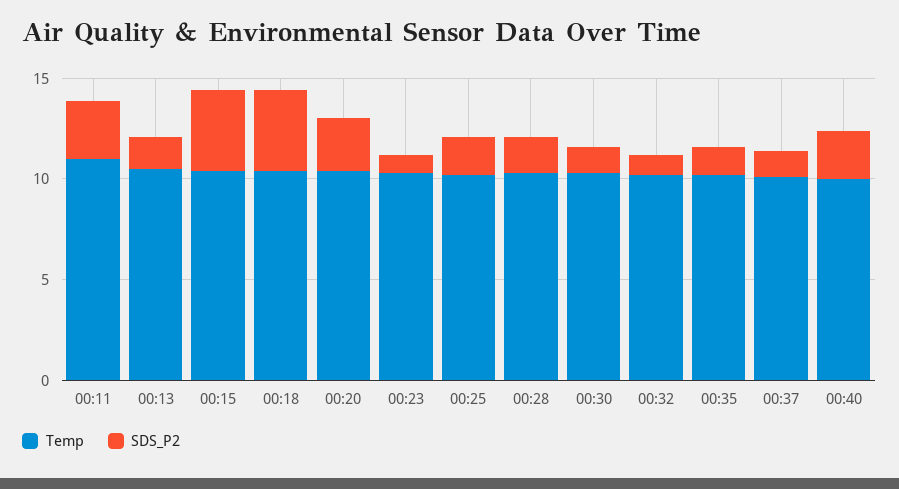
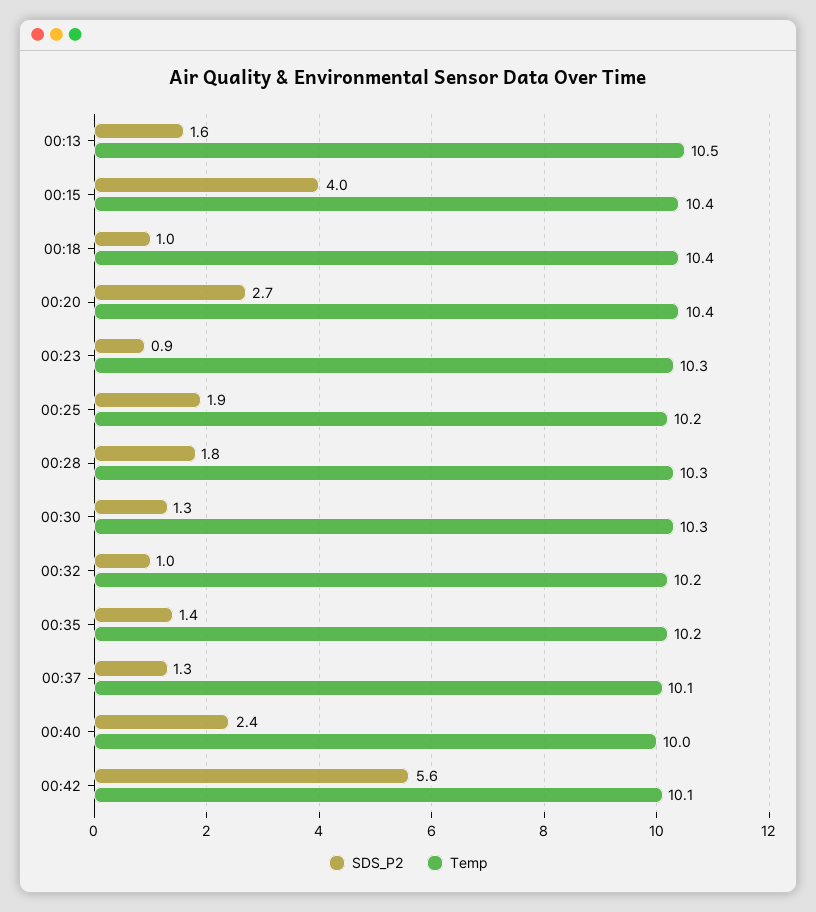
Temp, 00:11: 11 -> none
SDS_P2, 00:11: 3 -> none
SDS_P2, 00:18: 4 -> 1
SDS_P2, 00:42: none -> 5.6
Temp, 00:42: none -> 10.1

